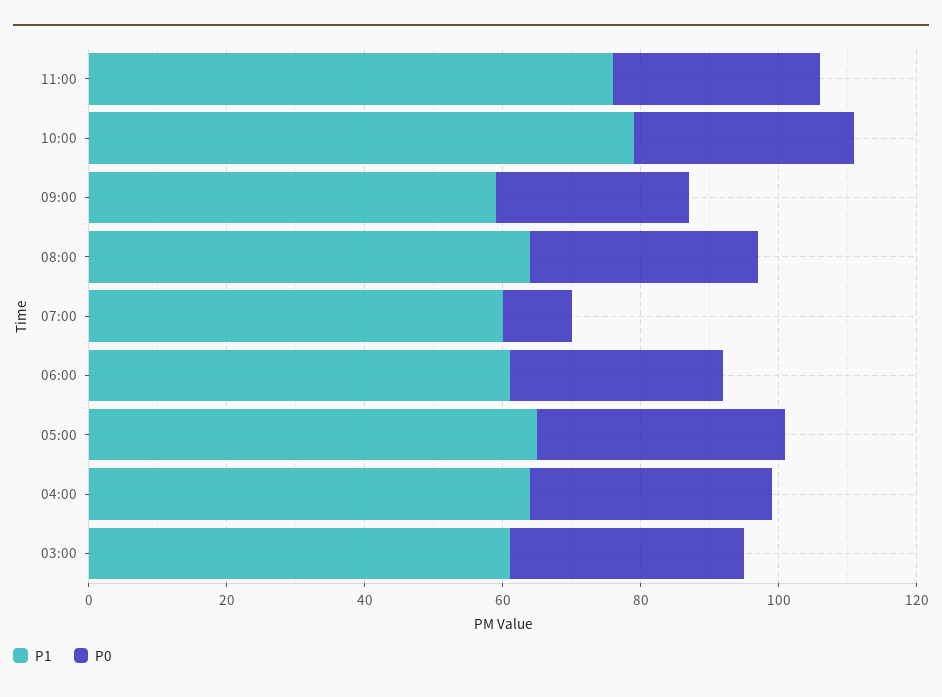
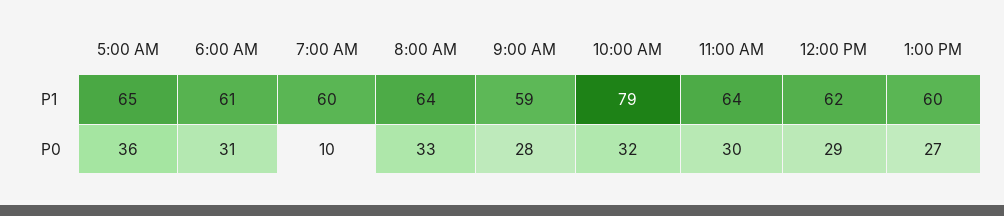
P1, 11:00: 75 -> 64
P1, 04:00: 65 -> none
P0, 04:00: 35 -> none
P1, 03:00: 60 -> none
P0, 03:00: 35 -> none
P1, 12:00 PM: none -> 62
P1, 1:00 PM: none -> 60
P0, 12:00 PM: none -> 29
P0, 1:00 PM: none -> 27

